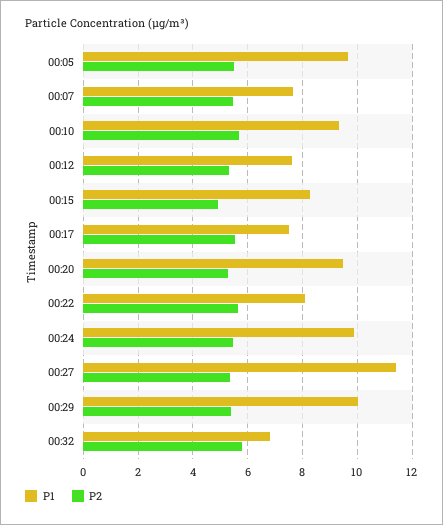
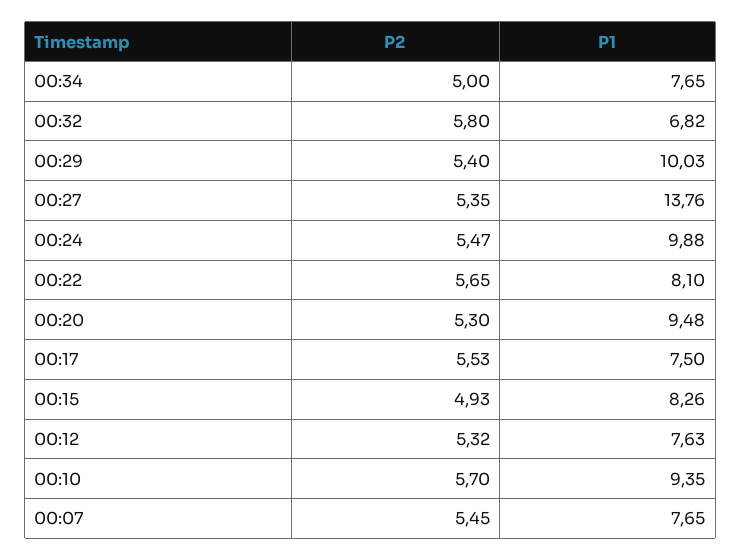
P1, 00:05: 9.75 -> none
P2, 00:05: 5.5 -> none
P1, 00:27: 11.5 -> 13.76
P2, 00:34: none -> 5
P1, 00:34: none -> 7.65

